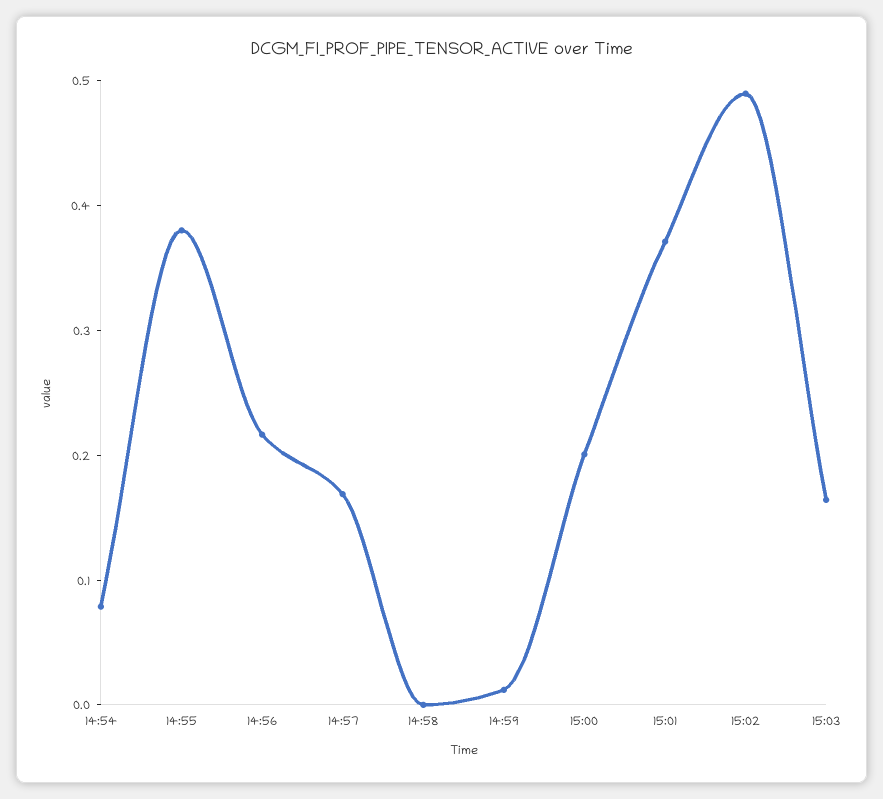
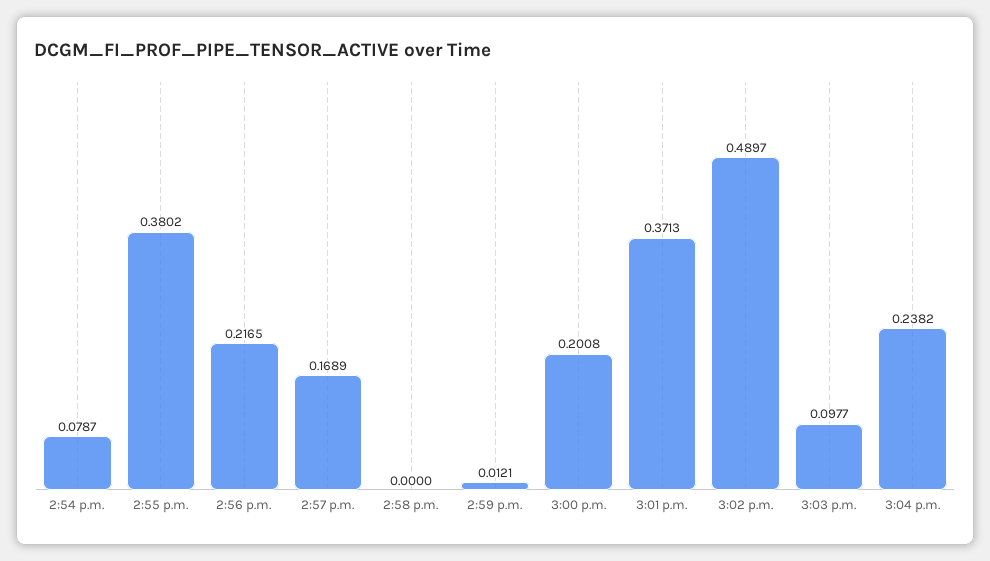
15:03: 0.16 -> 0.0977
3:04 p.m.: none -> 0.2382

